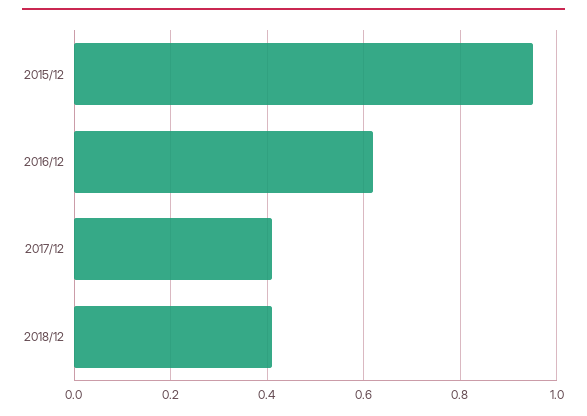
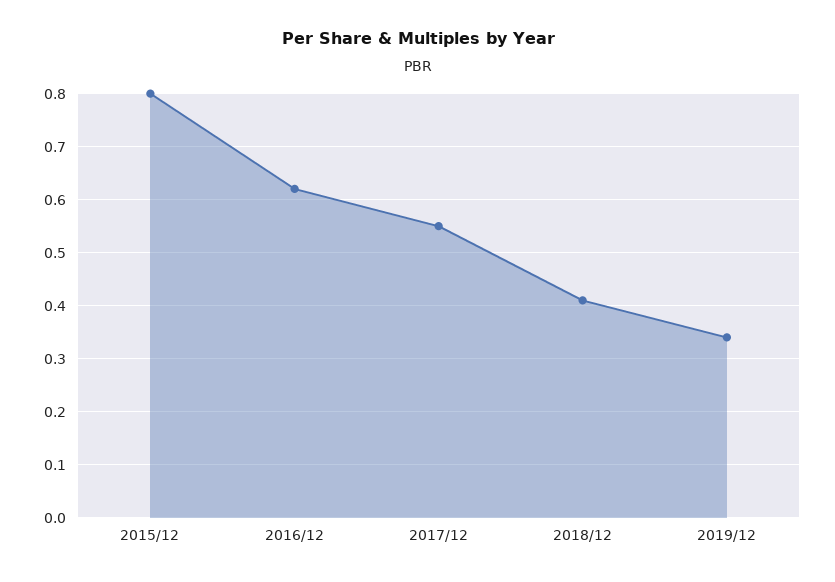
2015/12: 0.95 -> 0.8
2017/12: 0.4 -> 0.55
2019/12: none -> 0.35

